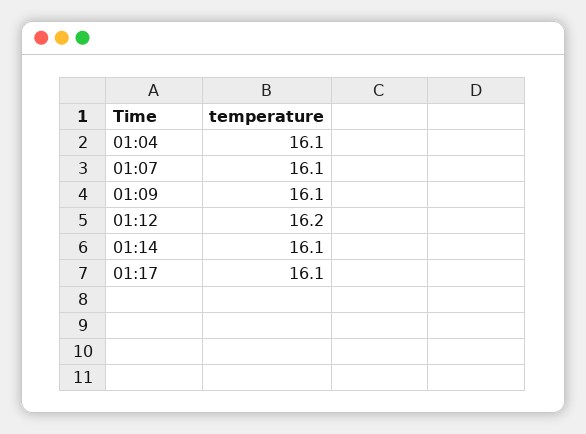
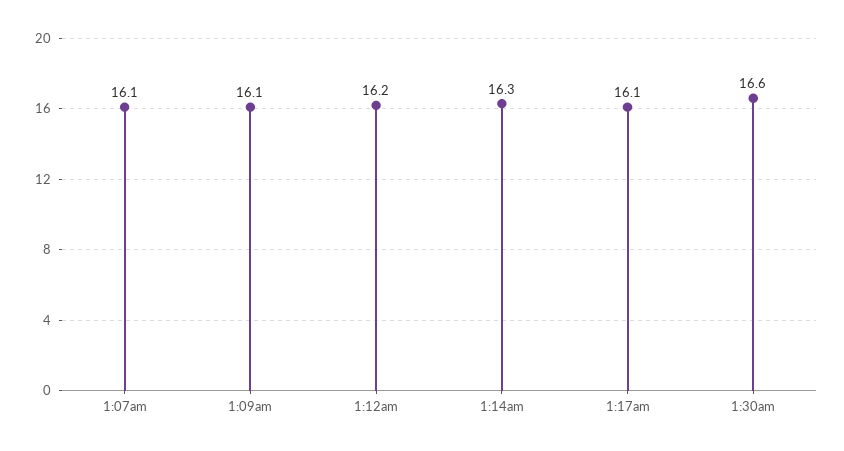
01:04: 16.1 -> none
01:14: 16.1 -> 16.3
1:30am: none -> 16.6

